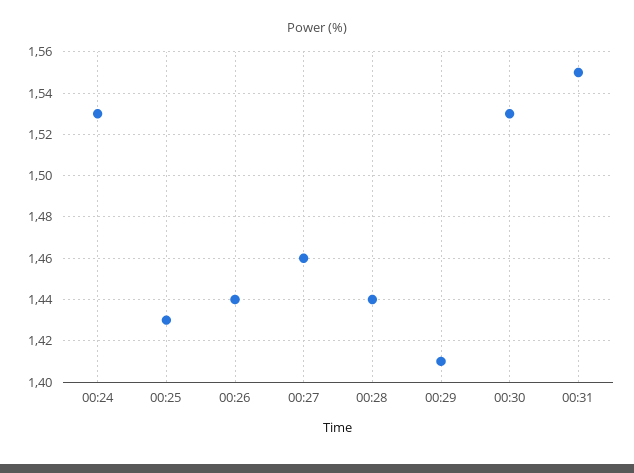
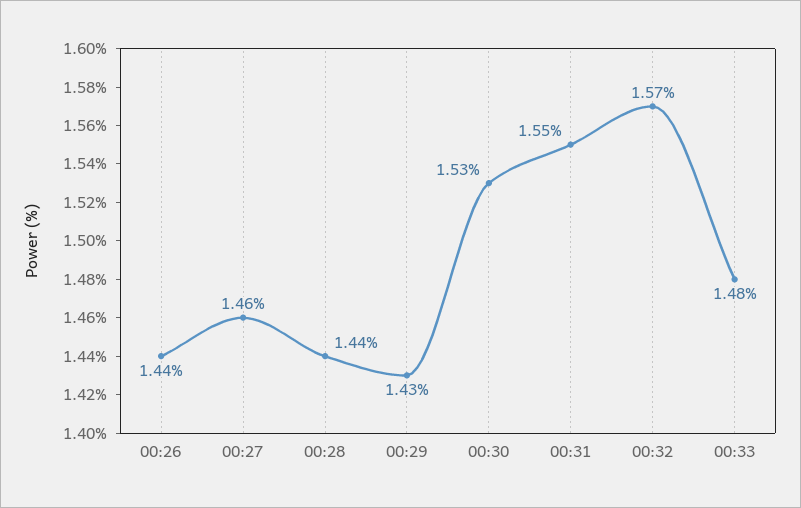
00:24: 1.53 -> none
00:25: 1.43 -> none
00:29: 1.41 -> 1.43
00:32: none -> 1.57
00:33: none -> 1.48

